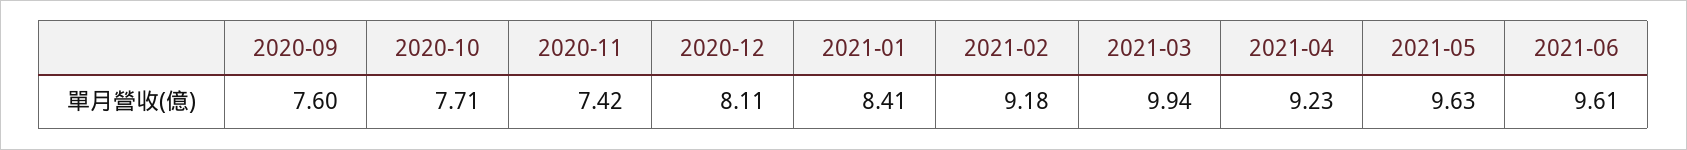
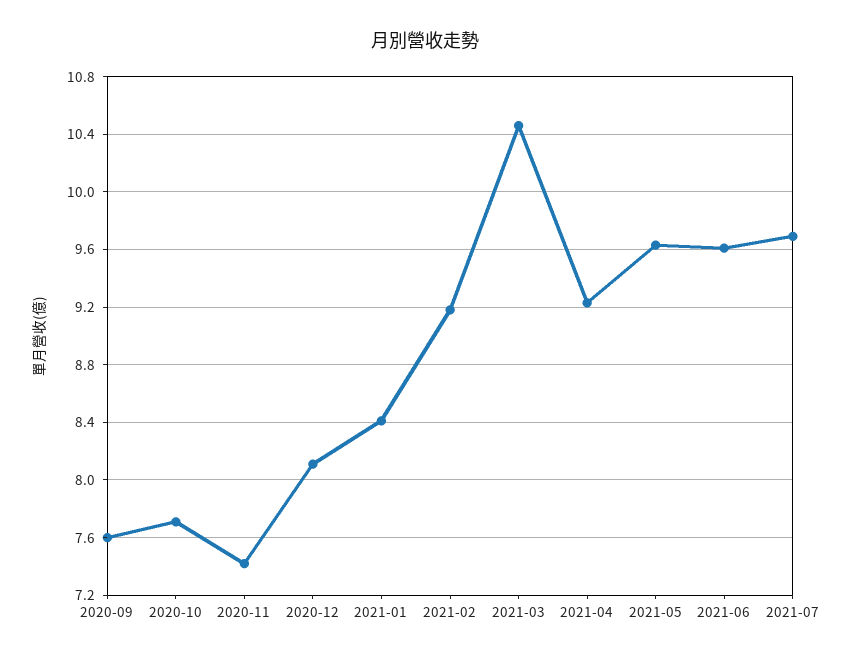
2021-03: 9.94 -> 10.45
2021-07: none -> 9.7

